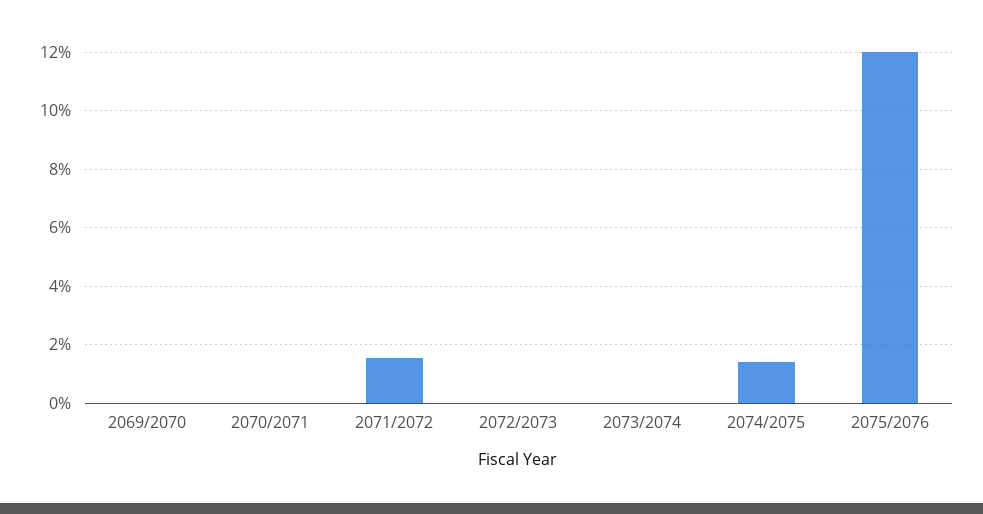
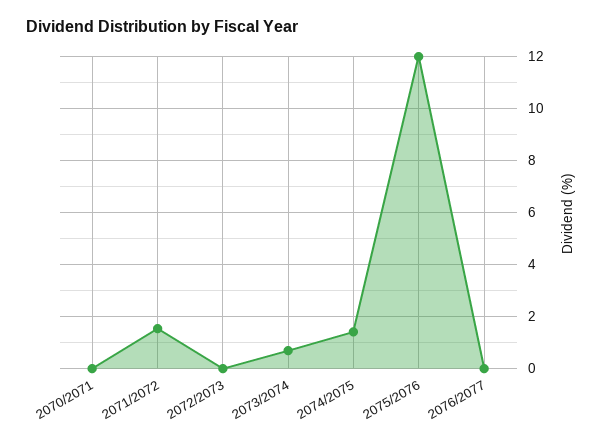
2069/2070: 0 -> none
2073/2074: 0 -> 0.75
2076/2077: none -> 0

